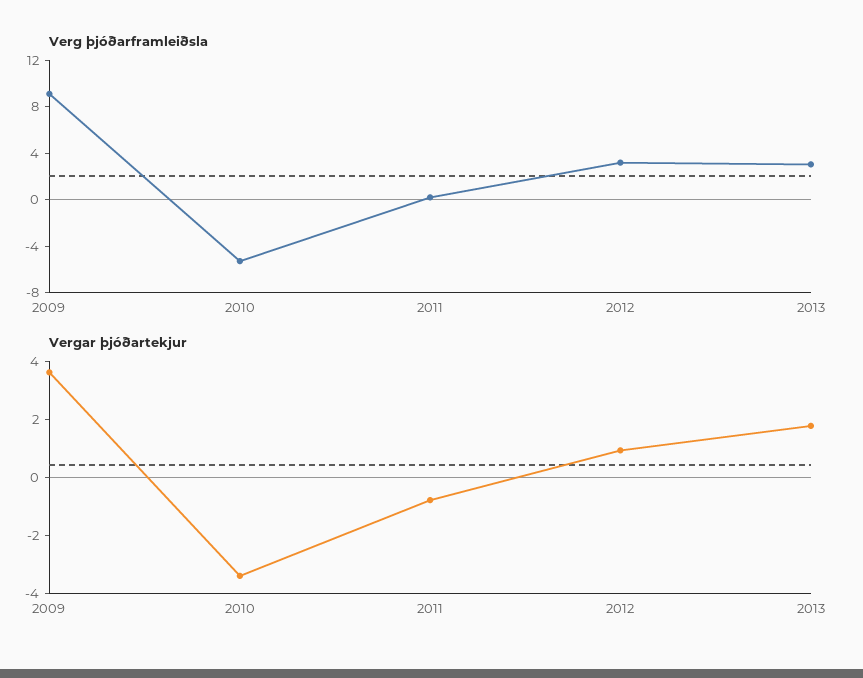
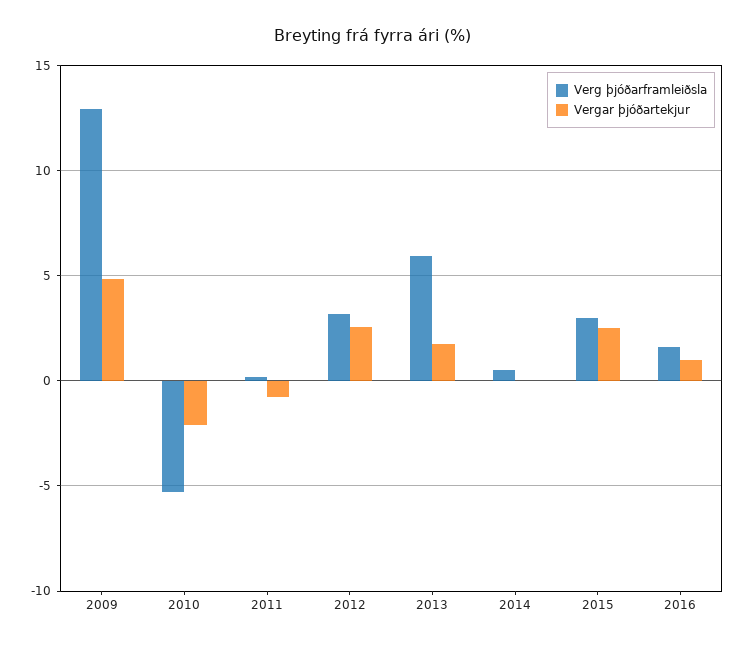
Verg þjóðarframleiðsla, 2009: 9 -> 13
Verg þjóðarframleiðsla, 2013: 3 -> 6
Vergar þjóðartekjur, 2009: 3.5 -> 5
Vergar þjóðartekjur, 2010: -3.5 -> -2
Vergar þjóðartekjur, 2012: 1 -> 2.5
Verg þjóðarframleiðsla, 2014: none -> 0.5
Vergar þjóðartekjur, 2014: none -> 0
Verg þjóðarframleiðsla, 2015: none -> 3
Vergar þjóðartekjur, 2015: none -> 2.5
Verg þjóðarframleiðsla, 2016: none -> 1.5
Vergar þjóðartekjur, 2016: none -> 1

